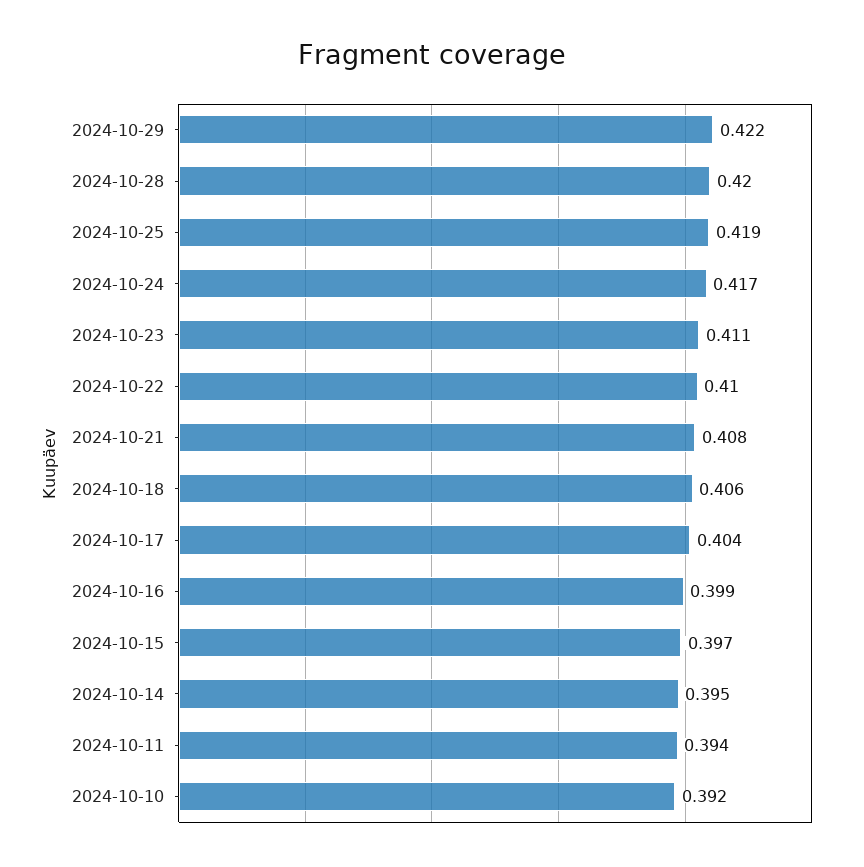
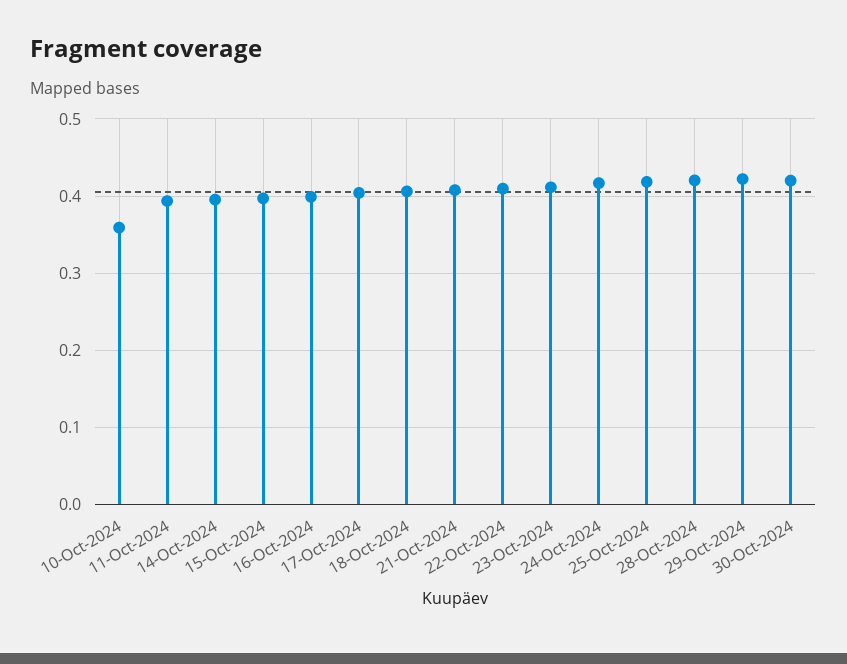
2024-10-10: 0.392 -> 0.36
30-Oct-2024: none -> 0.42

